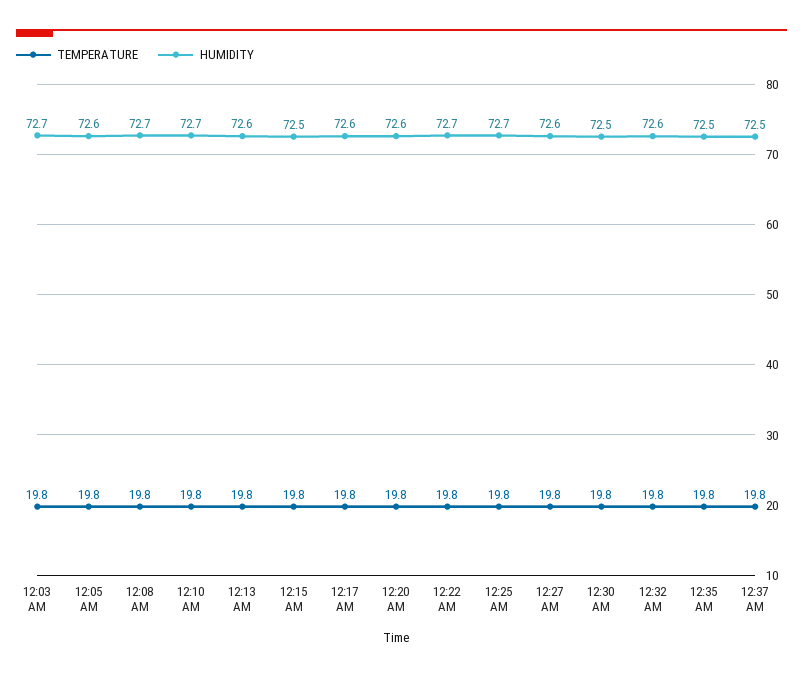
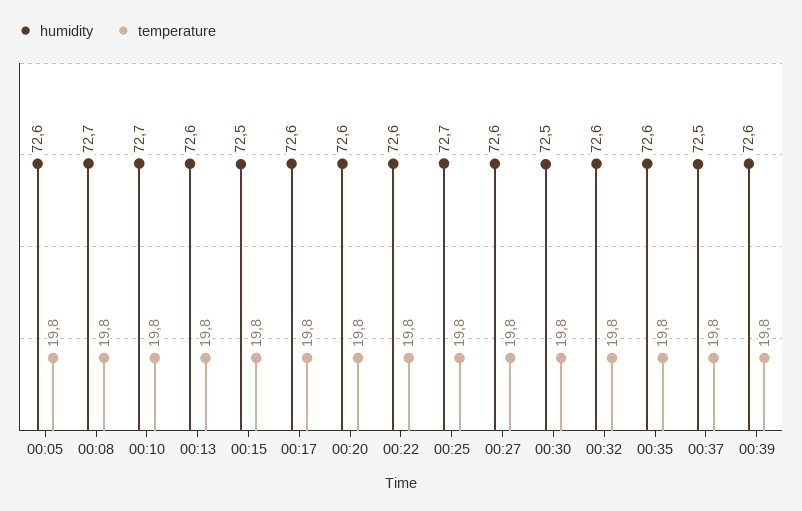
TEMPERATURE, 12:03 AM: 19.8 -> none
HUMIDITY, 12:03 AM: 72.7 -> none
HUMIDITY, 12:22 AM: 72.7 -> 72.6
HUMIDITY, 12:35 AM: 72.5 -> 72.6
HUMIDITY, 00:39: none -> 72.6
TEMPERATURE, 00:39: none -> 19.8

